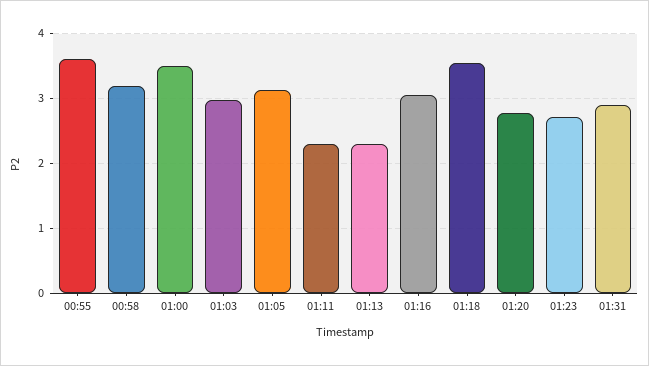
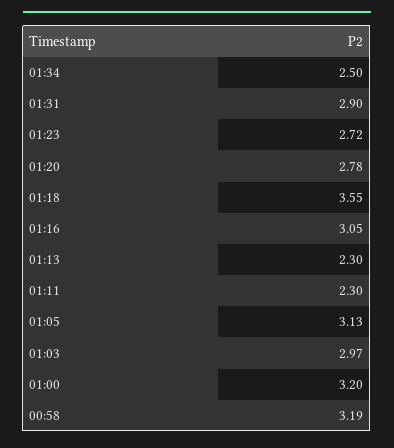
00:55: 3.6 -> none
01:00: 3.5 -> 3.2
01:34: none -> 2.5

